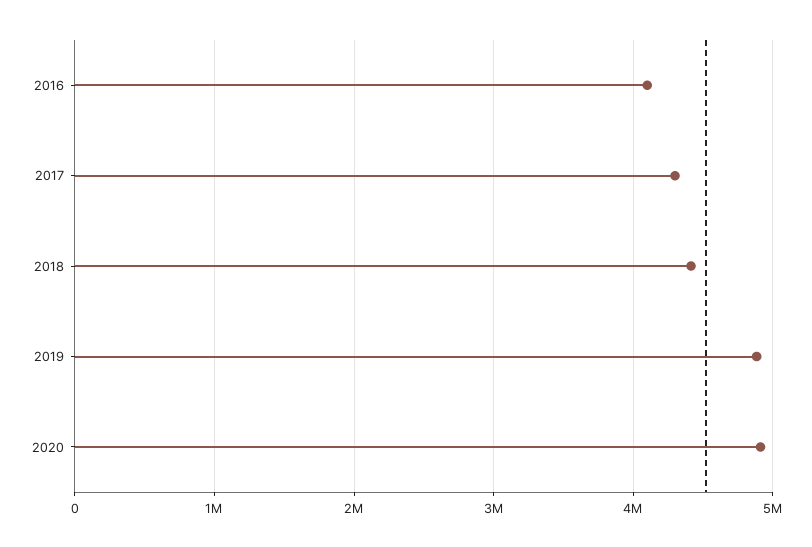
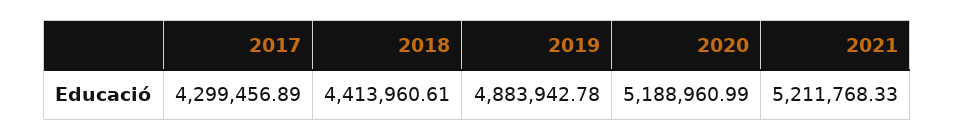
2016: 4100000 -> none
2020: 4900000 -> 5188960.99
2021: none -> 5211768.33

